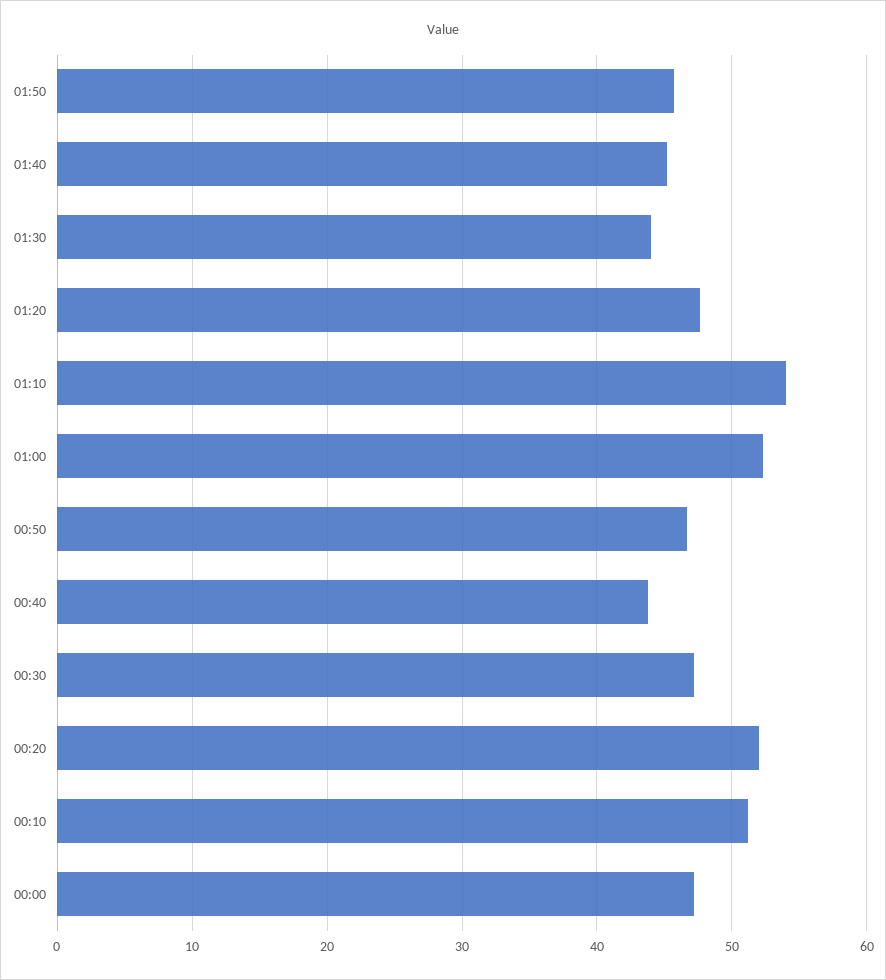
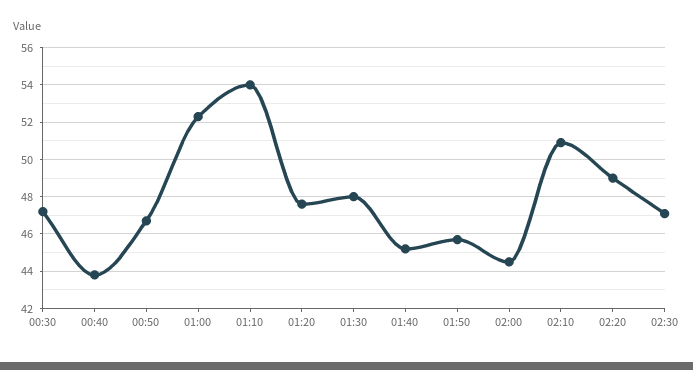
01:30: 44 -> 48
00:20: 52 -> none
00:10: 51 -> none
00:00: 47 -> none
02:00: none -> 44.5
02:10: none -> 51
02:20: none -> 49
02:30: none -> 47

